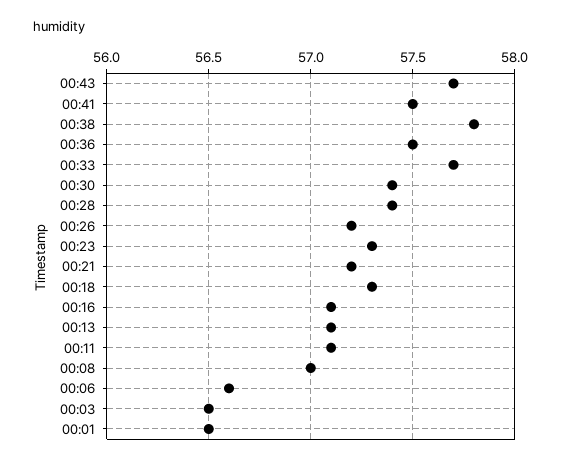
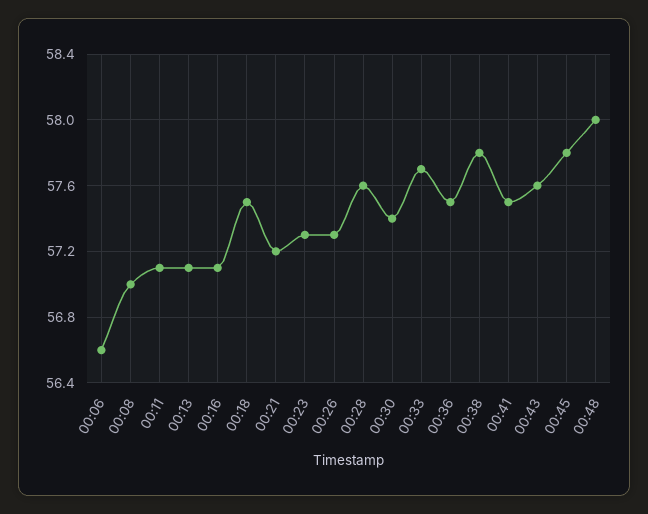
00:43: 57.7 -> 57.6
00:28: 57.4 -> 57.6
00:26: 57.2 -> 57.3
00:18: 57.3 -> 57.5
00:03: 56.5 -> none
00:01: 56.5 -> none
00:45: none -> 57.8
00:48: none -> 58

